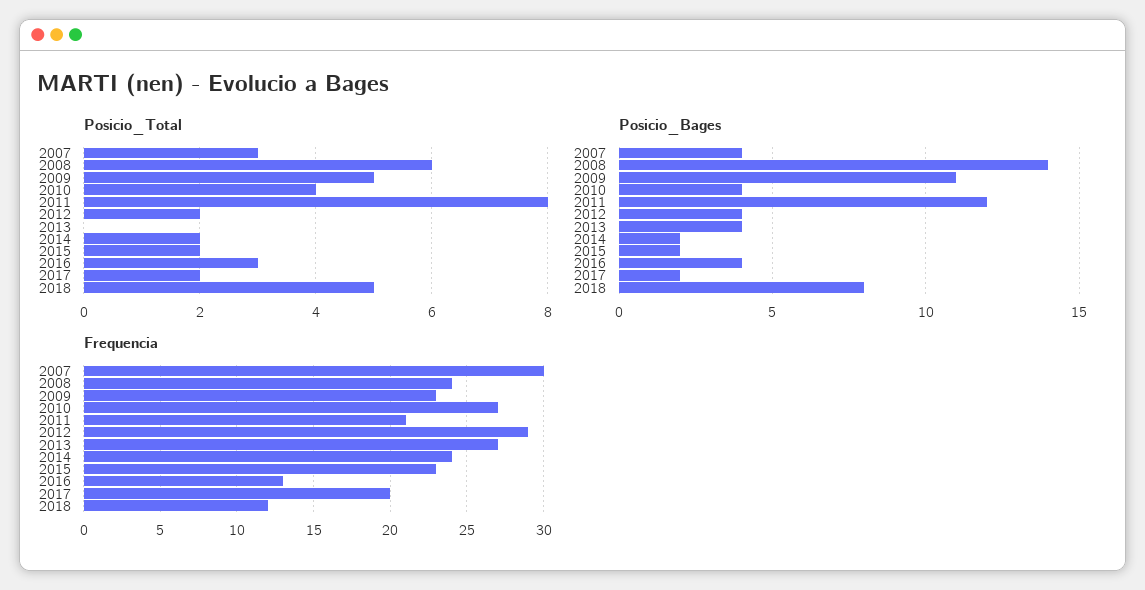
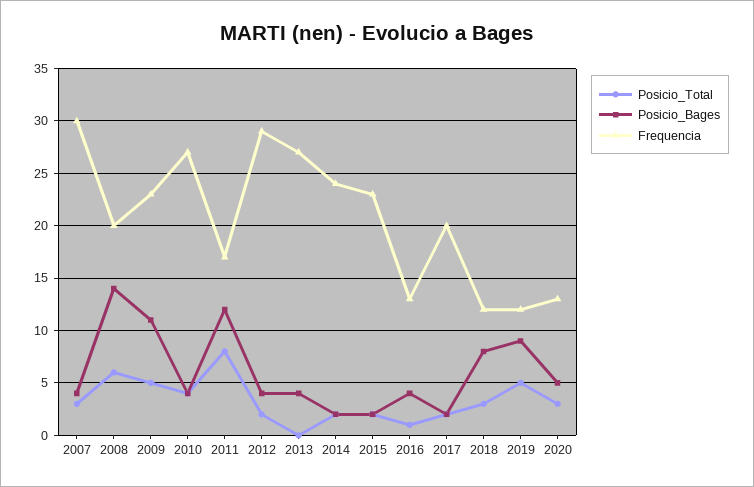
Posicio_Total, 2016: 3 -> 1
Posicio_Total, 2018: 5 -> 3
Frequencia, 2008: 24 -> 20
Frequencia, 2011: 21 -> 17
Posicio_Total, 2019: none -> 5
Posicio_Bages, 2019: none -> 9
Frequencia, 2019: none -> 12
Posicio_Total, 2020: none -> 3
Posicio_Bages, 2020: none -> 5
Frequencia, 2020: none -> 13

